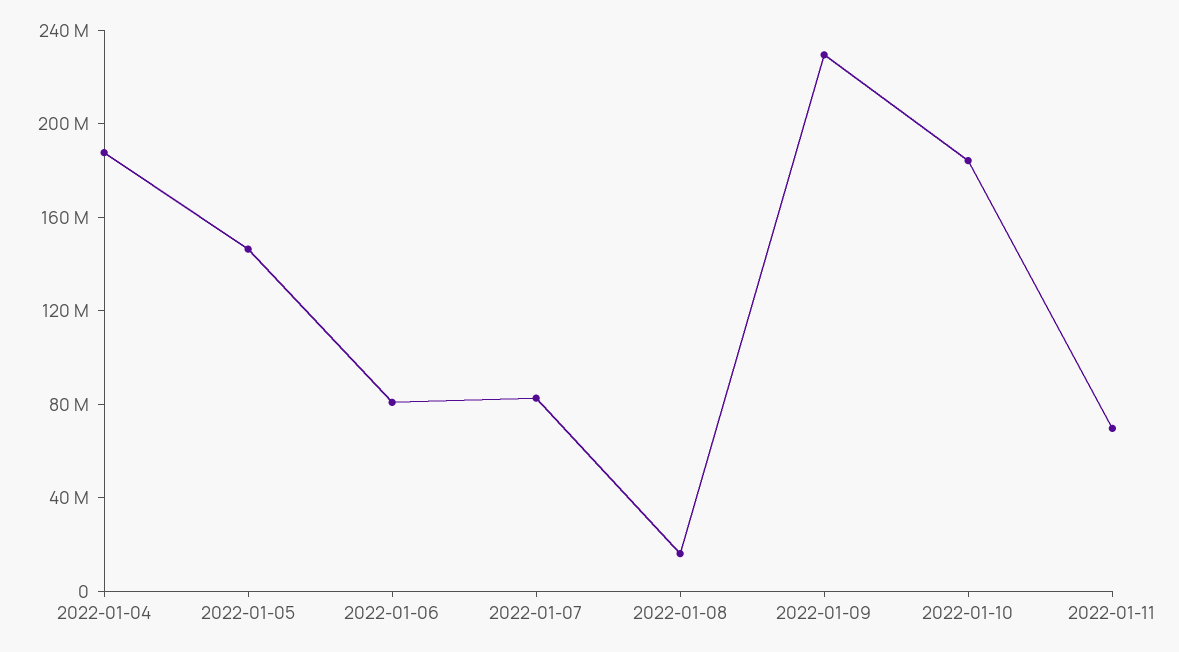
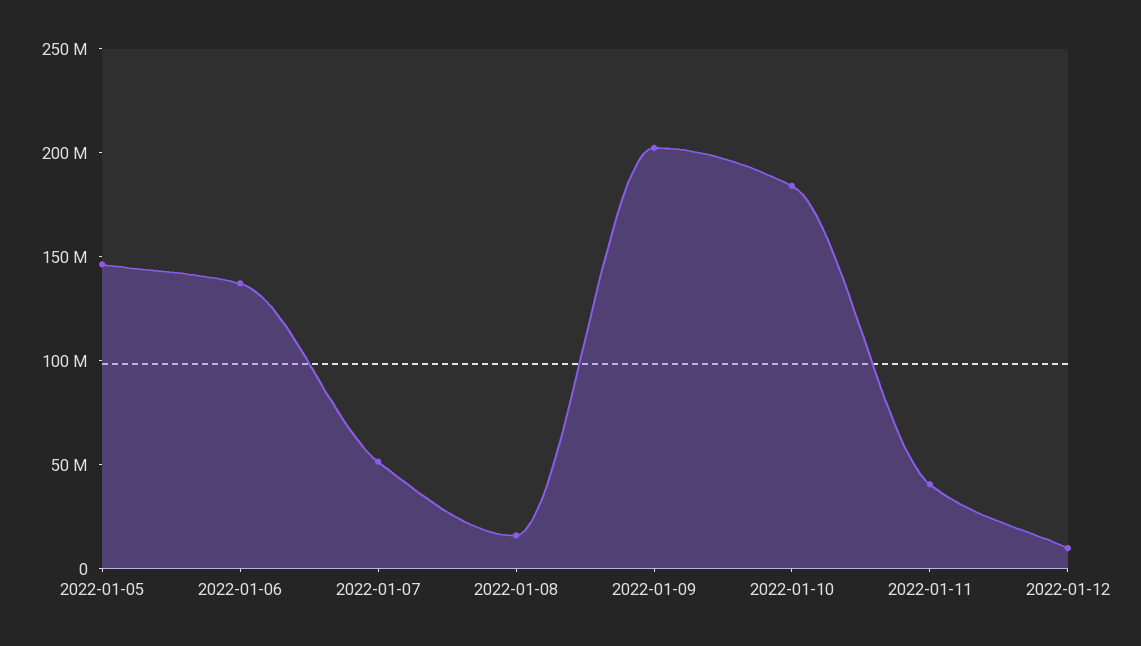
2022-01-04: 190000000 -> none
2022-01-06: 80000000 -> 140000000
2022-01-07: 80000000 -> 50000000
2022-01-09: 230000000 -> 200000000
2022-01-11: 70000000 -> 40000000
2022-01-12: none -> 10000000

